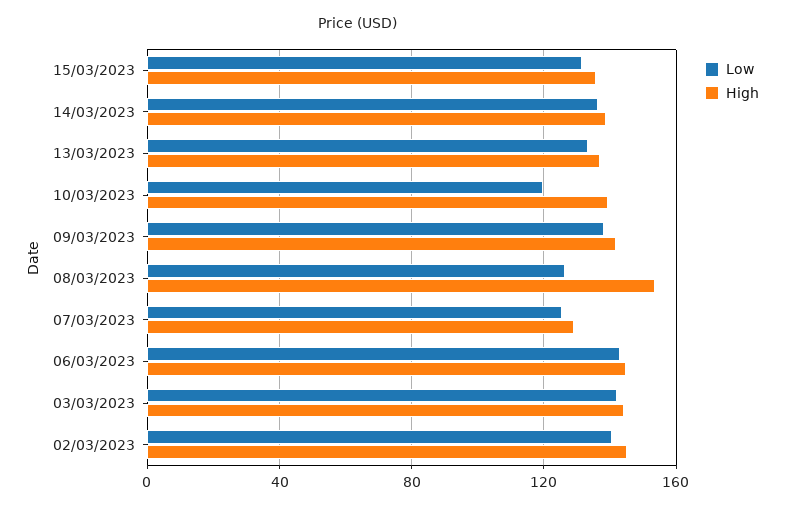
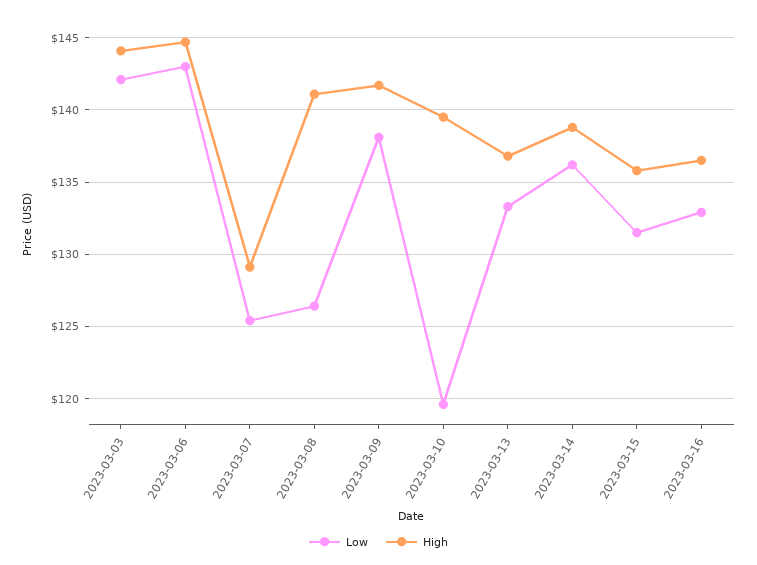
High, 08/03/2023: 155 -> 141
Low, 02/03/2023: 140 -> none
High, 02/03/2023: 145 -> none
Low, 2023-03-16: none -> 133
High, 2023-03-16: none -> 136.5

